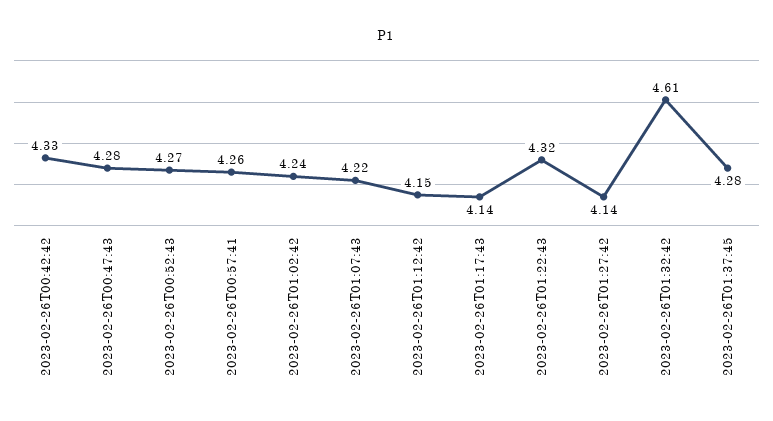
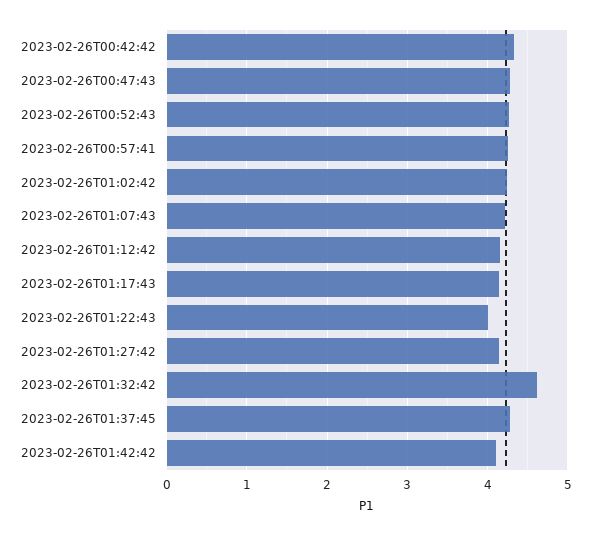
2023-02-26T01:22:43: 4.32 -> 4
2023-02-26T01:42:42: none -> 4.1

